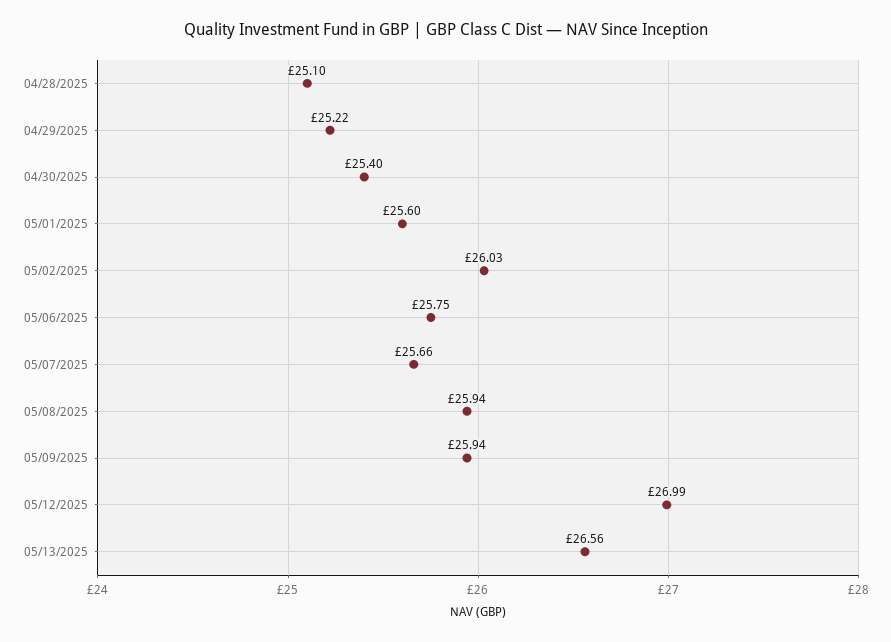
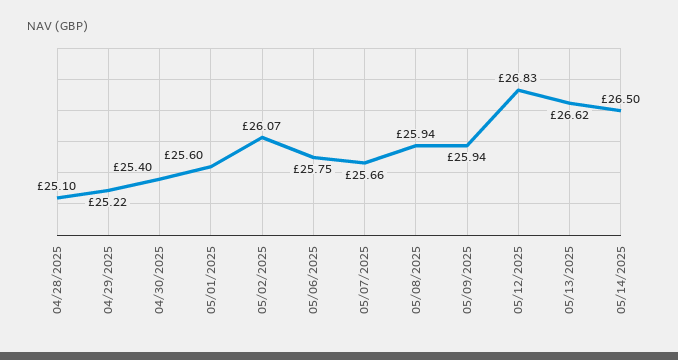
05/02/2025: 26.03 -> 26.07
05/12/2025: 26.99 -> 26.83
05/13/2025: 26.56 -> 26.62
05/14/2025: none -> 26.5

